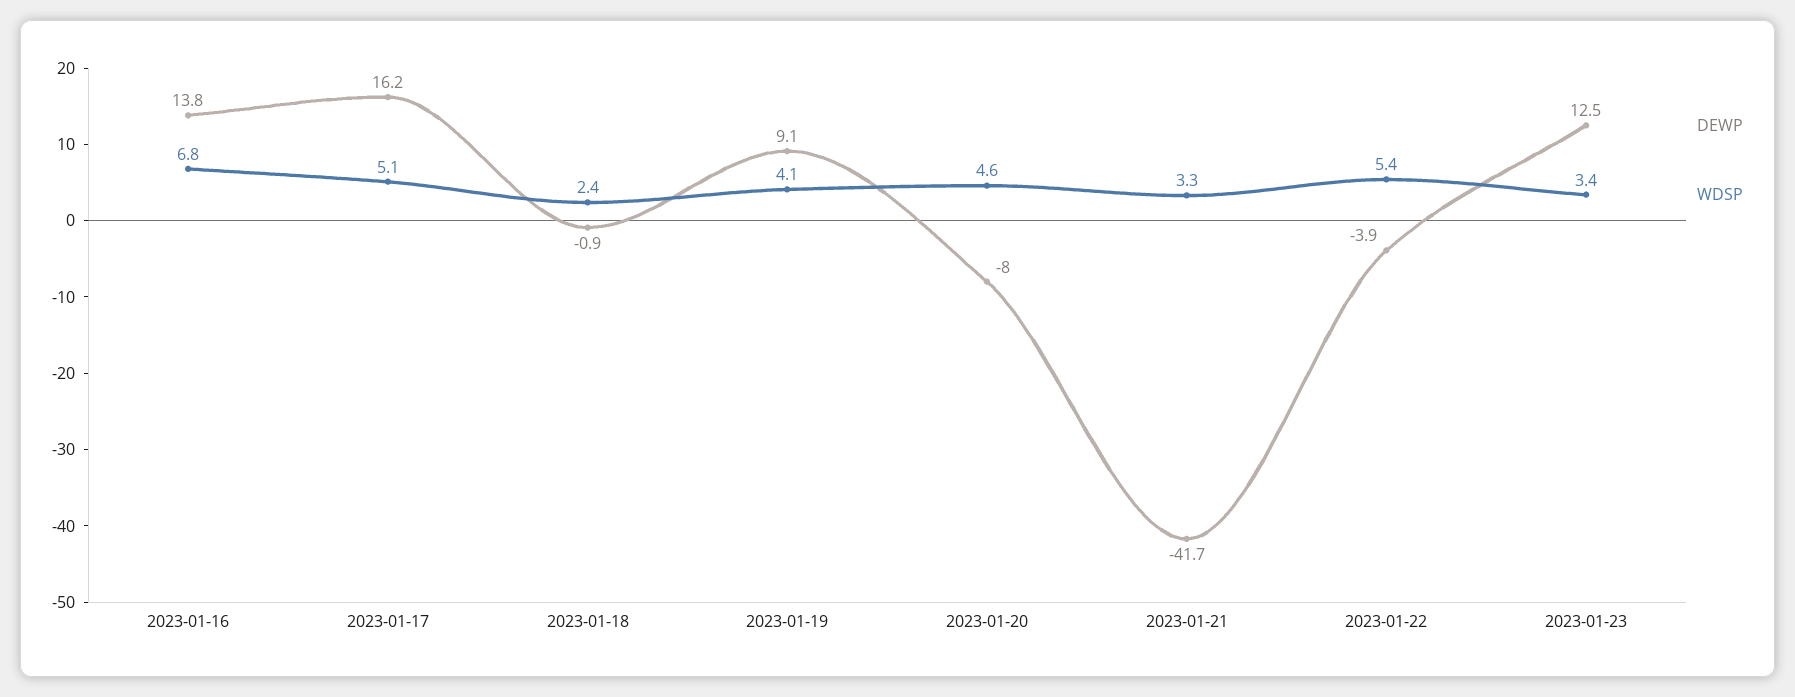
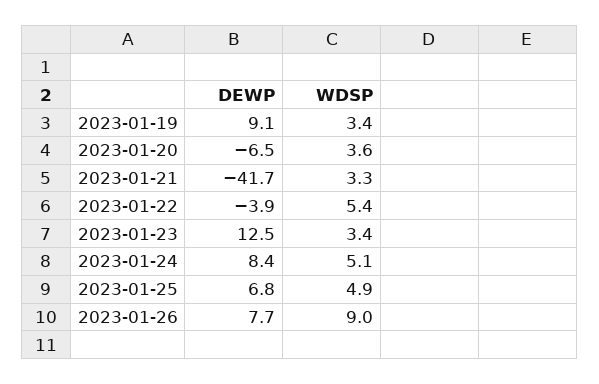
DEWP, 2023-01-16: 13.8 -> none
WDSP, 2023-01-16: 6.8 -> none
DEWP, 2023-01-17: 16.2 -> none
WDSP, 2023-01-17: 5.1 -> none
DEWP, 2023-01-18: -0.9 -> none
WDSP, 2023-01-18: 2.4 -> none
WDSP, 2023-01-19: 4.1 -> 3.4
DEWP, 2023-01-20: -8 -> -6.5
WDSP, 2023-01-20: 4.6 -> 3.6
DEWP, 2023-01-24: none -> 8.4
WDSP, 2023-01-24: none -> 5.1
DEWP, 2023-01-25: none -> 6.8
WDSP, 2023-01-25: none -> 4.9
DEWP, 2023-01-26: none -> 7.7
WDSP, 2023-01-26: none -> 9

